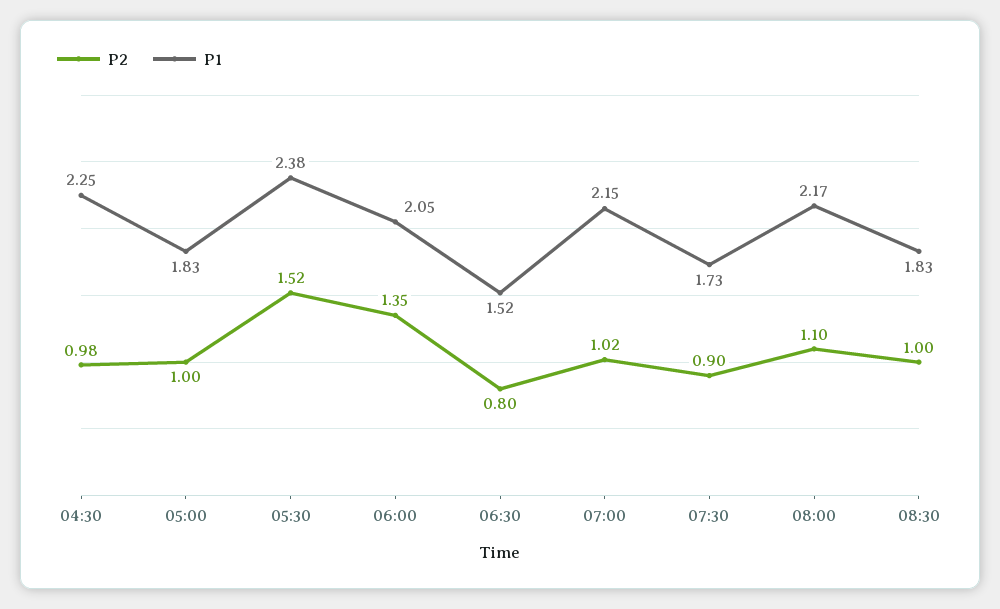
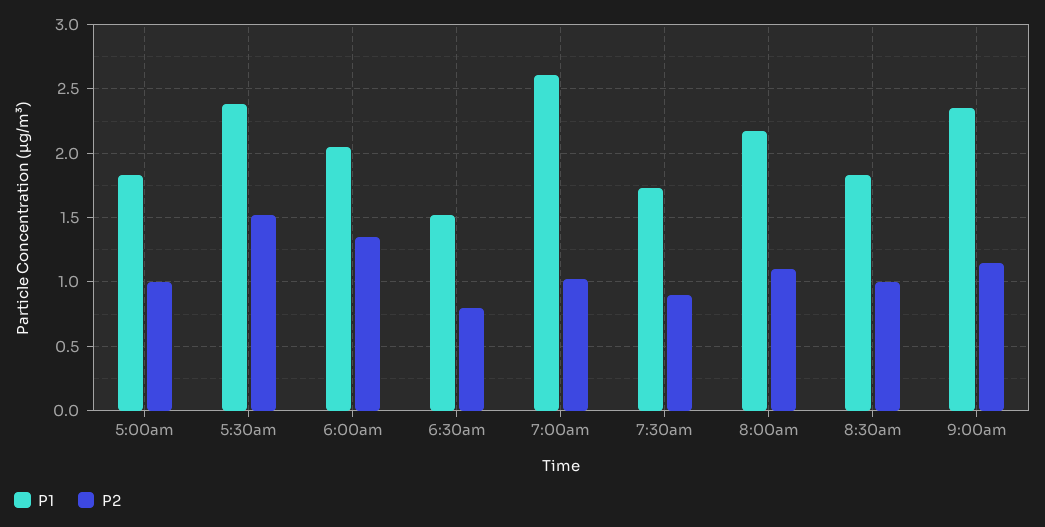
P2, 04:30: 0.98 -> none
P1, 04:30: 2.25 -> none
P1, 07:00: 2.15 -> 2.6
P1, 9:00am: none -> 2.35
P2, 9:00am: none -> 1.15

